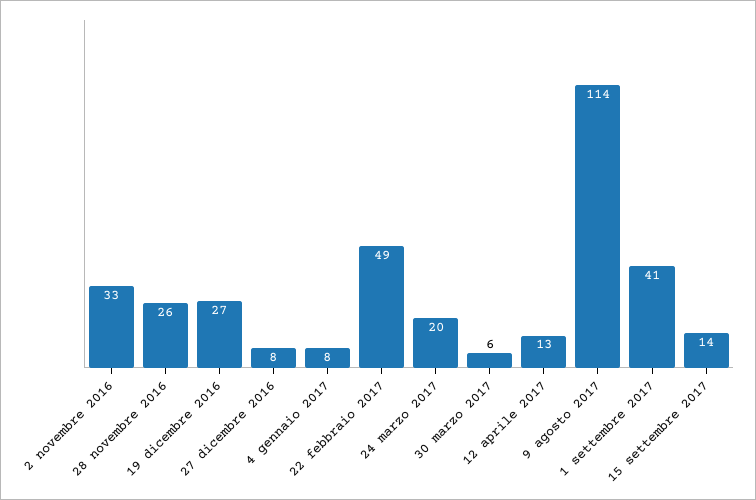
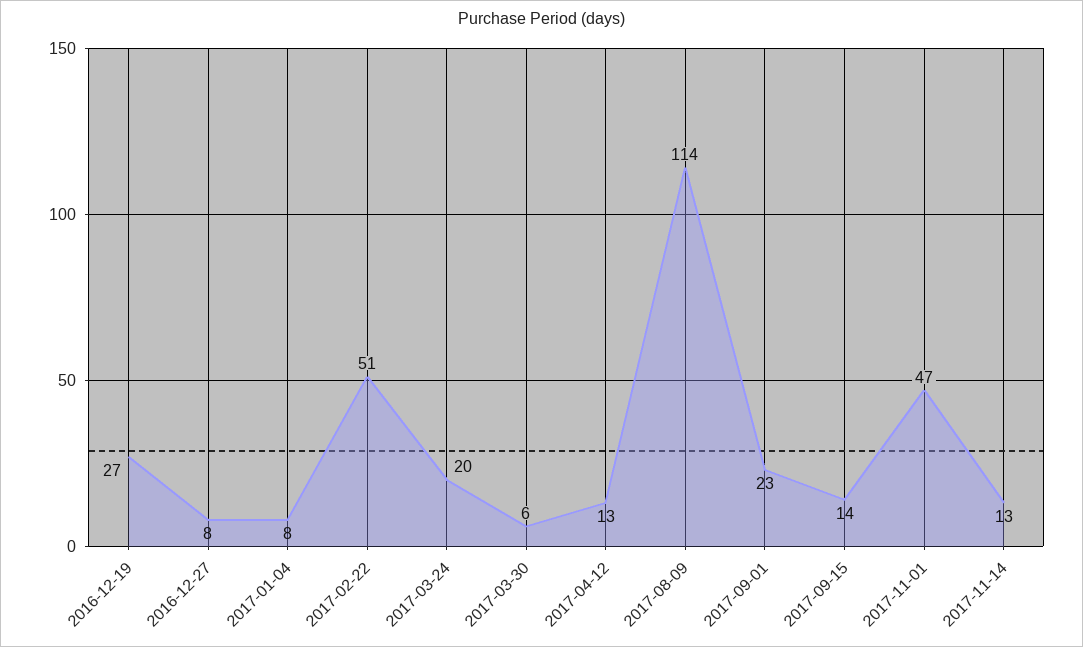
2 novembre 2016: 33 -> none
28 novembre 2016: 26 -> none
22 febbraio 2017: 49 -> 51
1 settembre 2017: 41 -> 23
2017-11-01: none -> 47
2017-11-14: none -> 13

